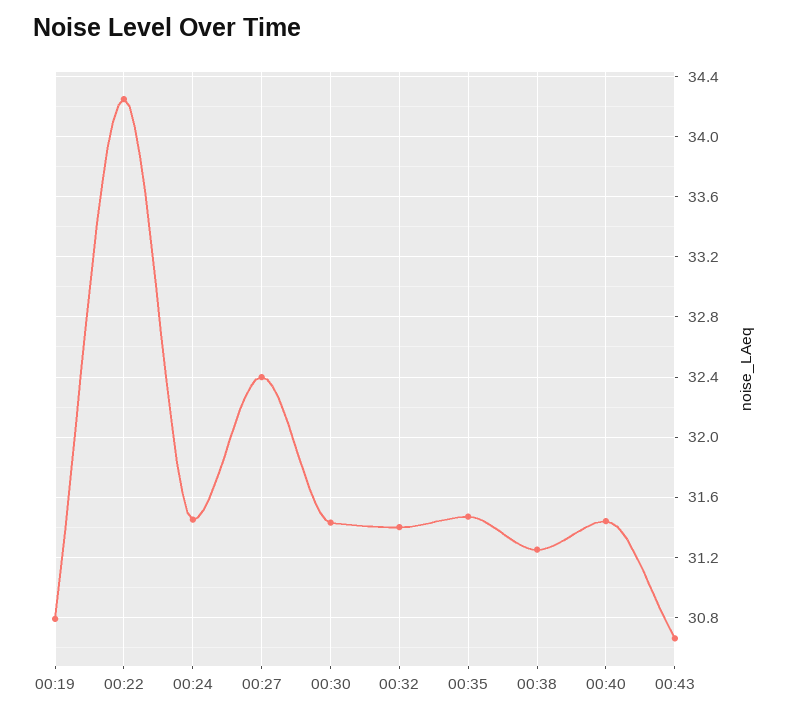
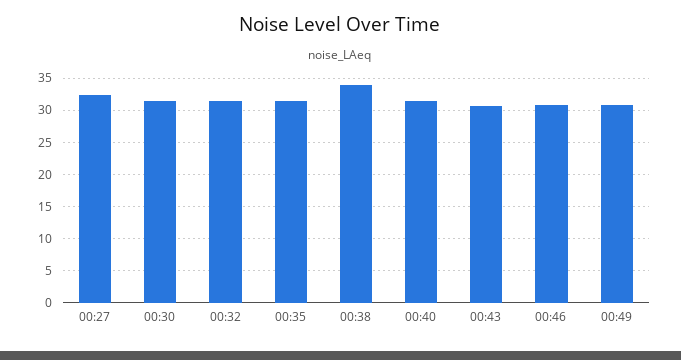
00:19: 30.8 -> none
00:22: 34.25 -> none
00:24: 31.45 -> none
00:38: 31.25 -> 34
00:46: none -> 31
00:49: none -> 31

